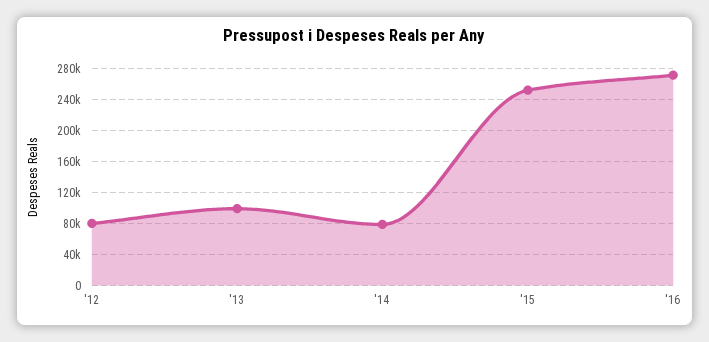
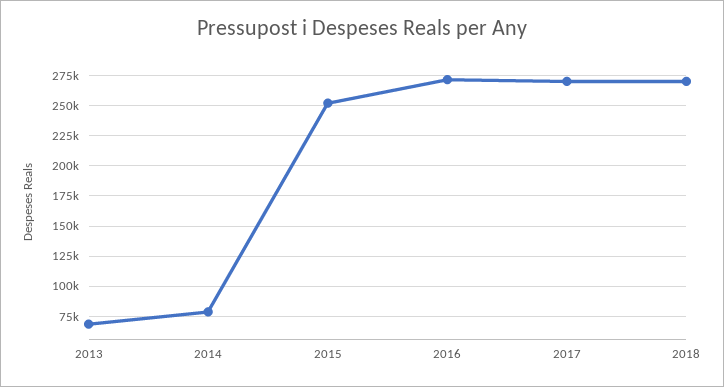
'12: 80000 -> none
'13: 100000 -> 70000
2017: none -> 270000
2018: none -> 270000

